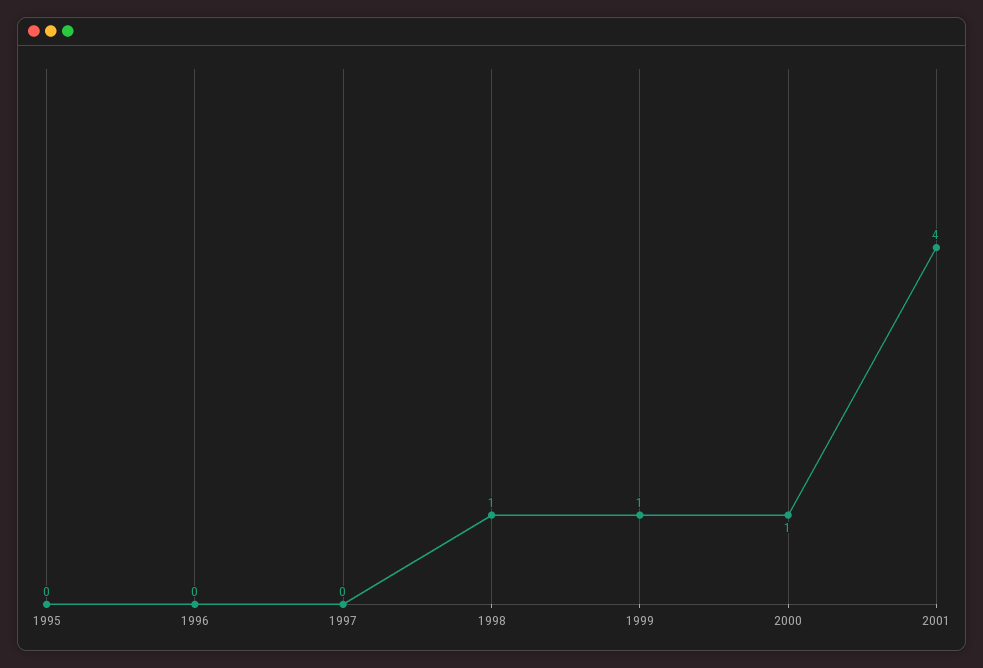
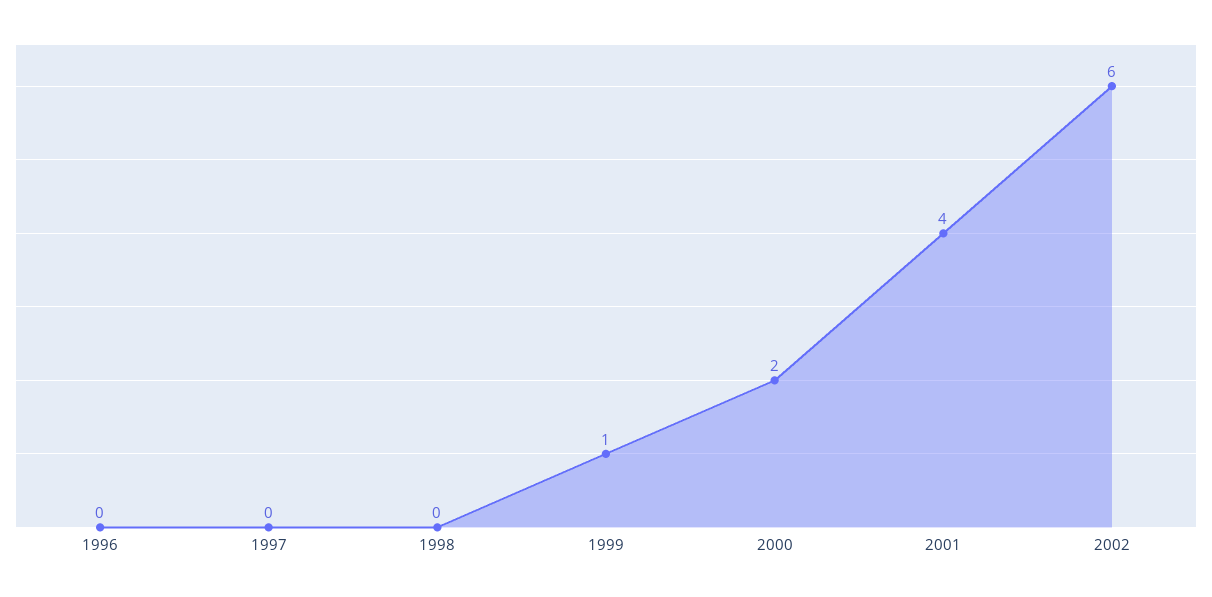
1995: 0 -> none
1998: 1 -> 0
2000: 1 -> 2
2002: none -> 6

